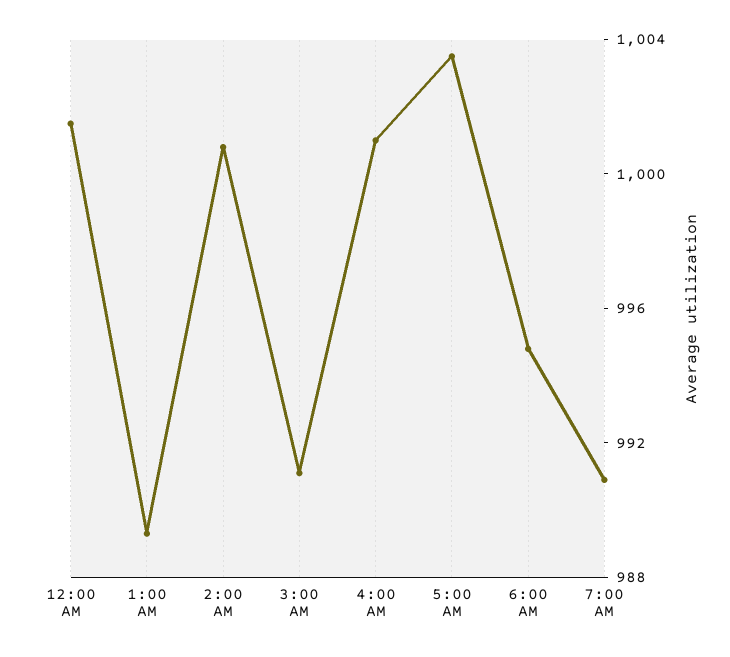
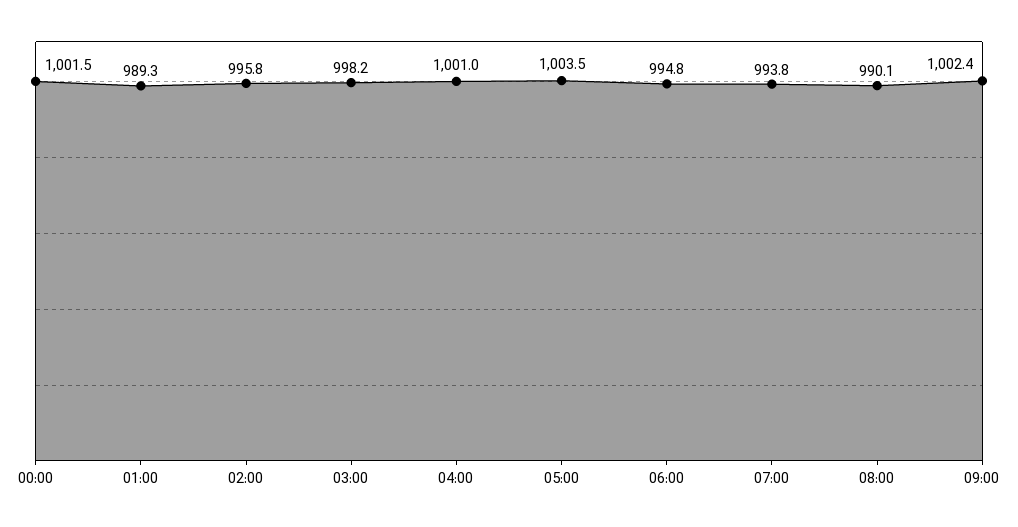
2:00 AM: 1001 -> 995.8
3:00 AM: 991 -> 998.2
7:00 AM: 991 -> 993.8
08:00: none -> 990.1
09:00: none -> 1002.4

